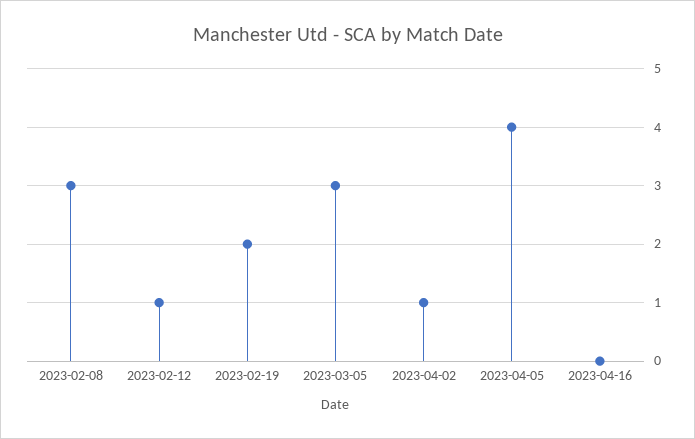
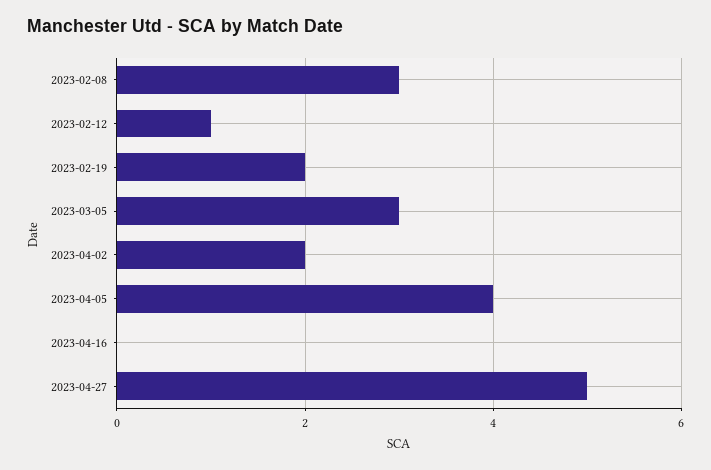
2023-04-02: 1 -> 2
2023-04-27: none -> 5

